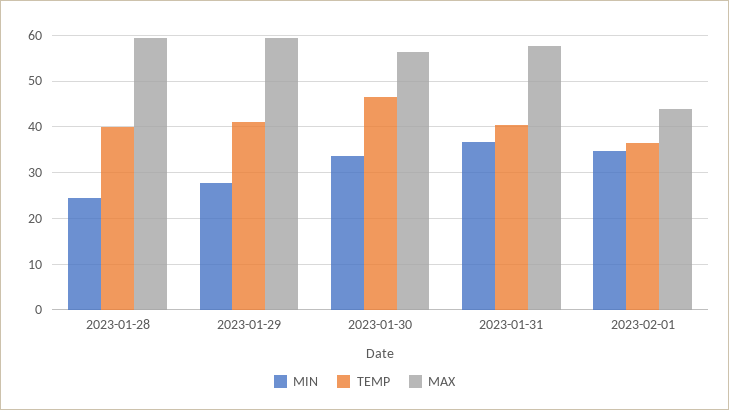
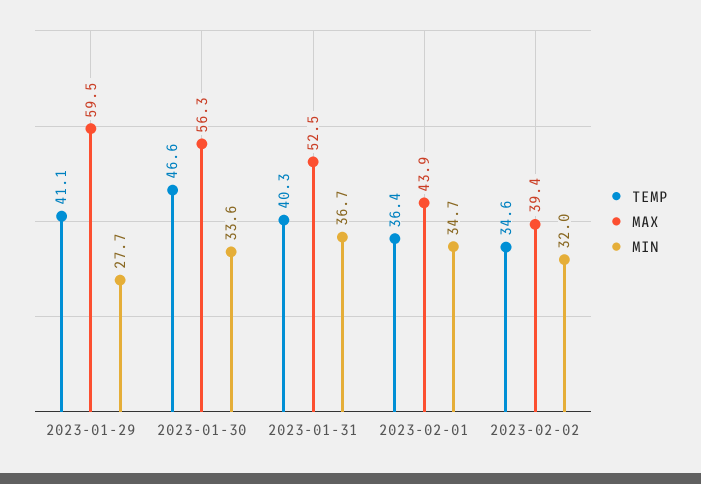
MIN, 2023-01-28: 24 -> none
TEMP, 2023-01-28: 40 -> none
MAX, 2023-01-28: 60 -> none
MAX, 2023-01-31: 58 -> 52.5
TEMP, 2023-02-02: none -> 34.6
MAX, 2023-02-02: none -> 39.4
MIN, 2023-02-02: none -> 32

